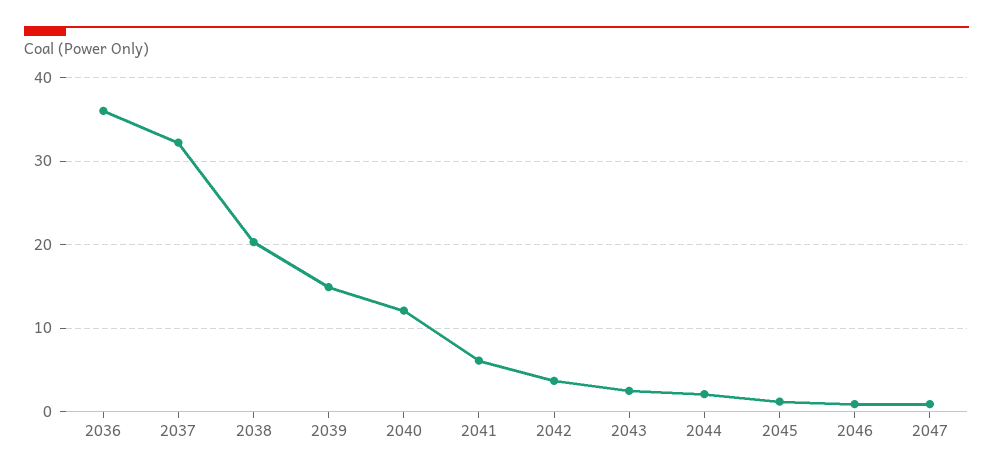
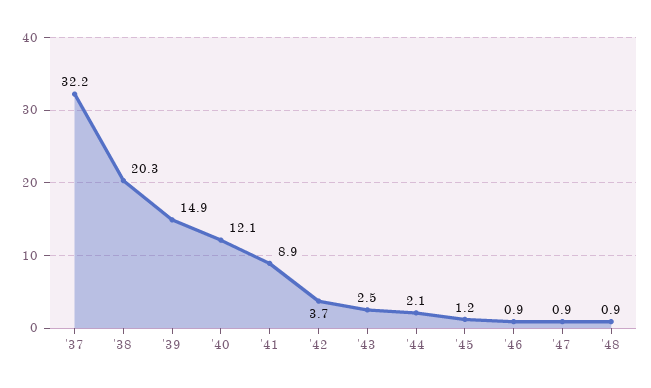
2036: 36 -> none
2041: 6 -> 8.9
'48: none -> 0.9

